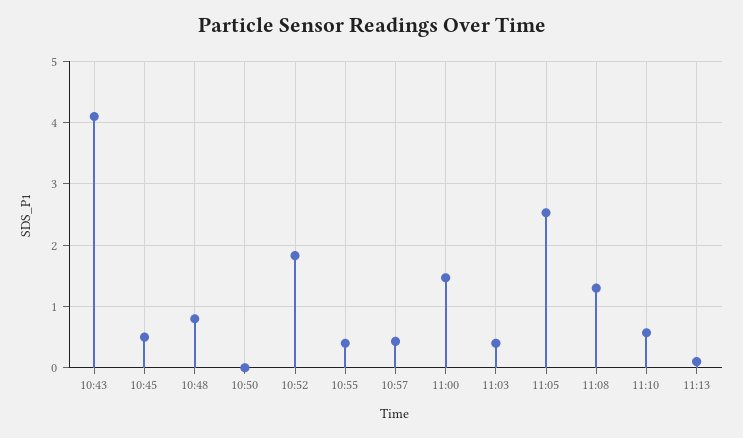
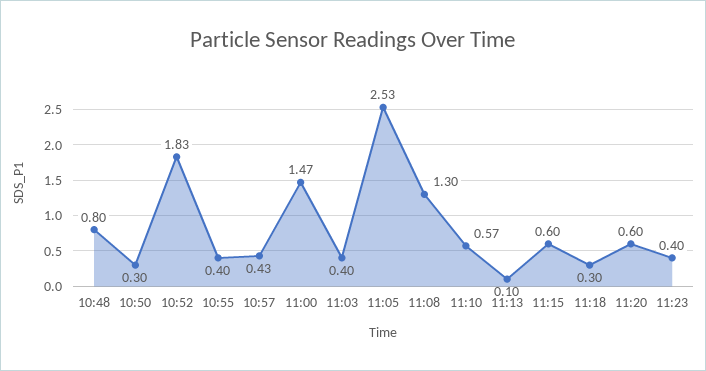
10:43: 4.1 -> none
10:45: 0.5 -> none
10:50: 0 -> 0.3
11:15: none -> 0.6
11:18: none -> 0.3
11:20: none -> 0.6
11:23: none -> 0.4

